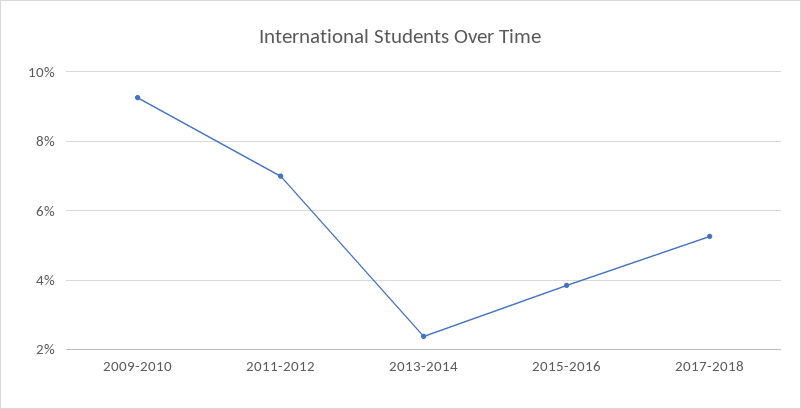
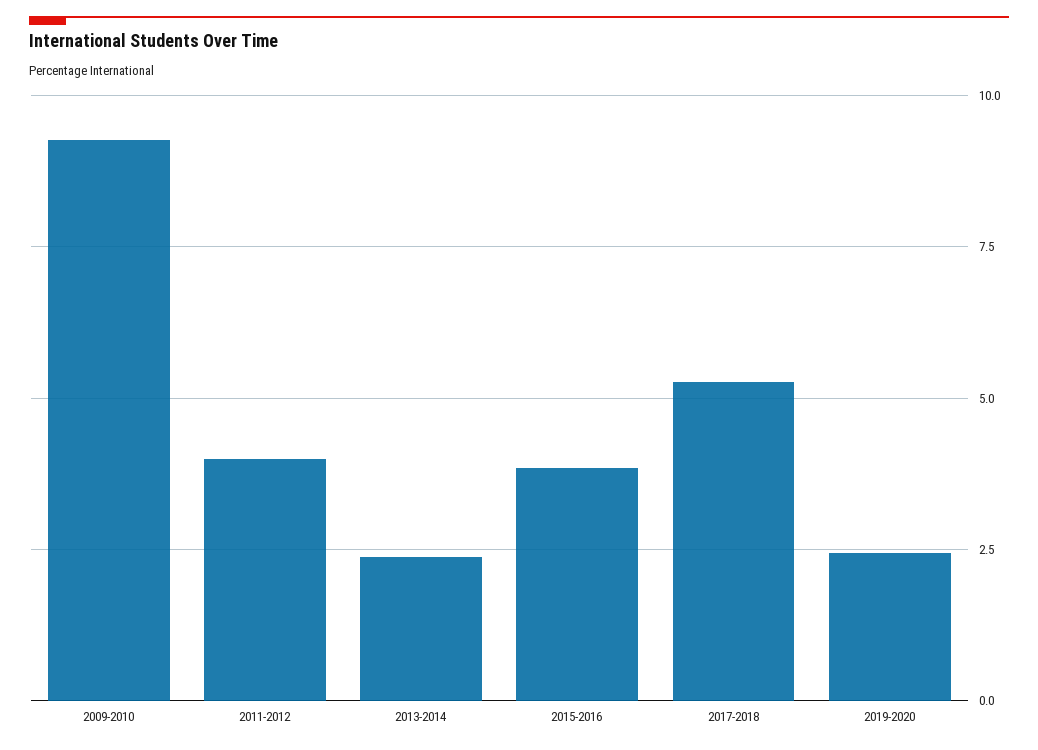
2011-2012: 7 -> 4
2019-2020: none -> 2.5

